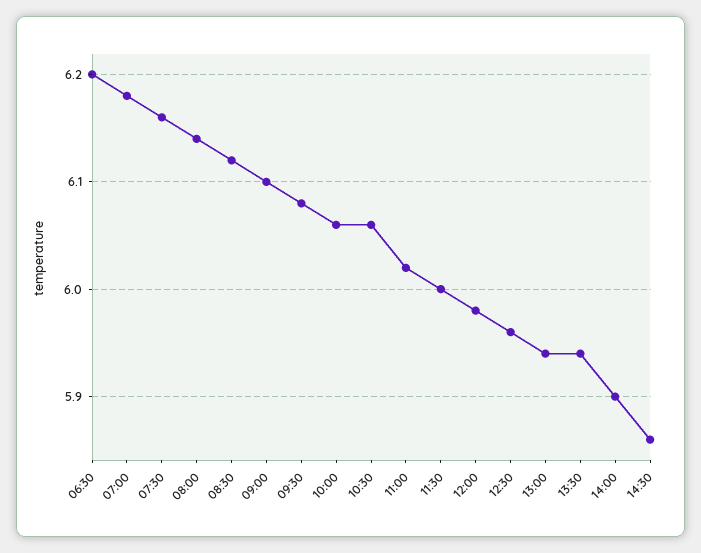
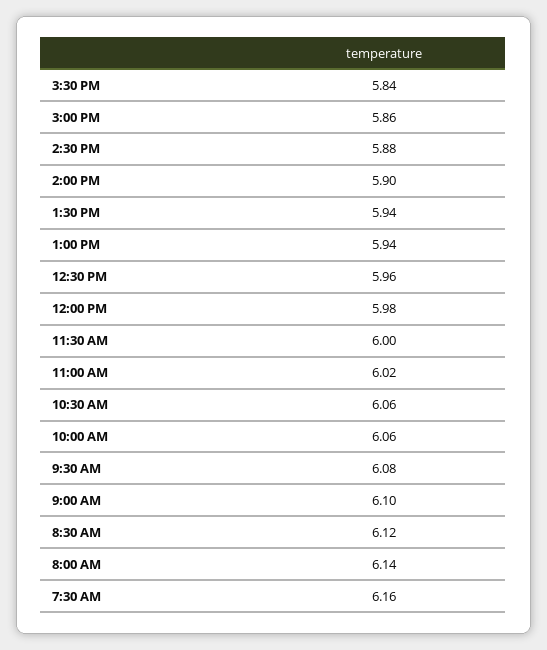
06:30: 6.2 -> none
07:00: 6.18 -> none
14:30: 5.86 -> 5.88
3:30 PM: none -> 5.84
3:00 PM: none -> 5.86

